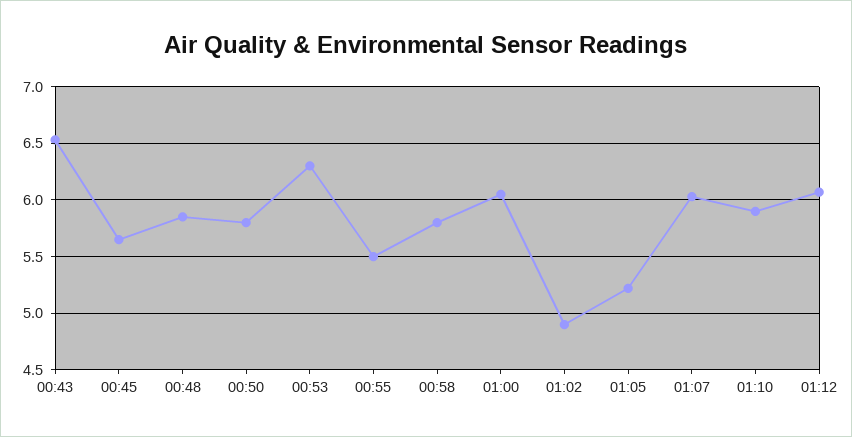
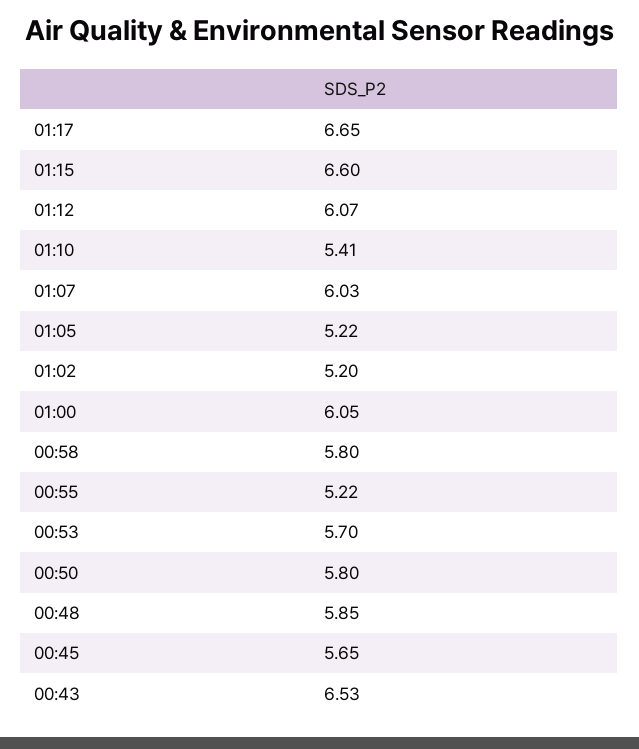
00:53: 6.3 -> 5.7
00:55: 5.5 -> 5.22
01:02: 4.9 -> 5.2
01:10: 5.9 -> 5.41
01:17: none -> 6.65
01:15: none -> 6.6

